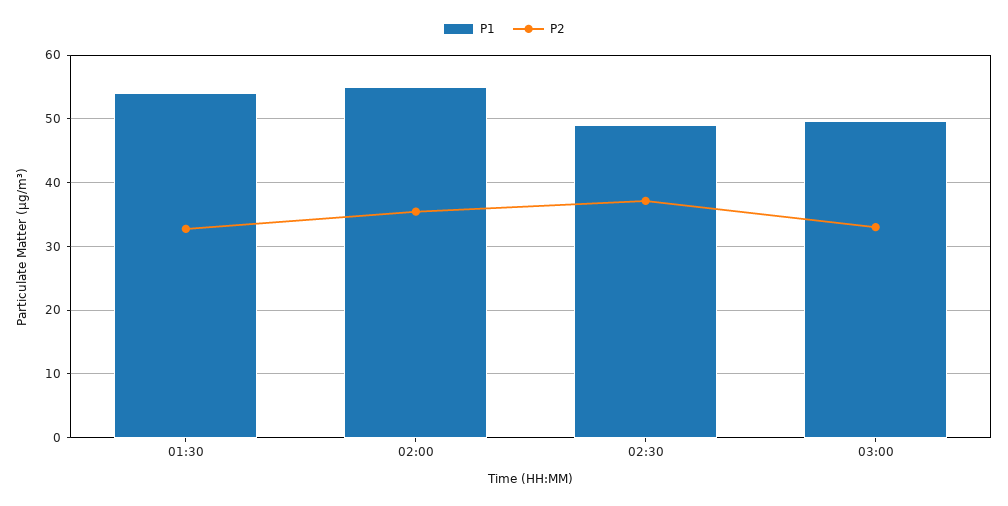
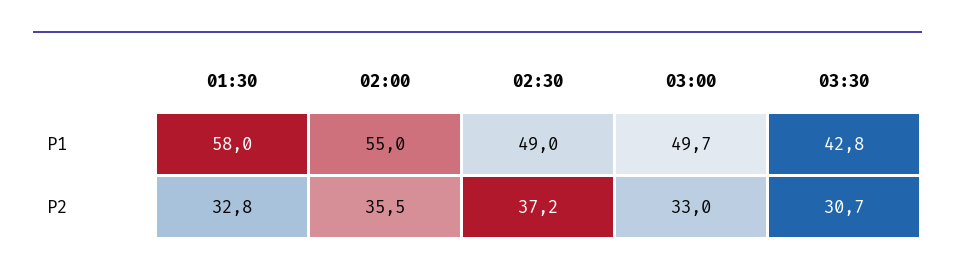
P1, 01:30: 54 -> 58
P1, 03:30: none -> 42.8
P2, 03:30: none -> 30.7

